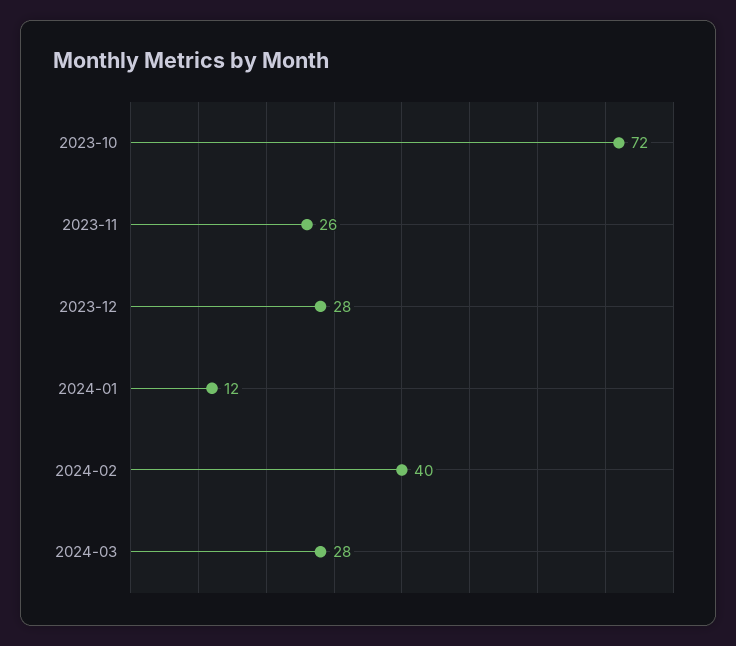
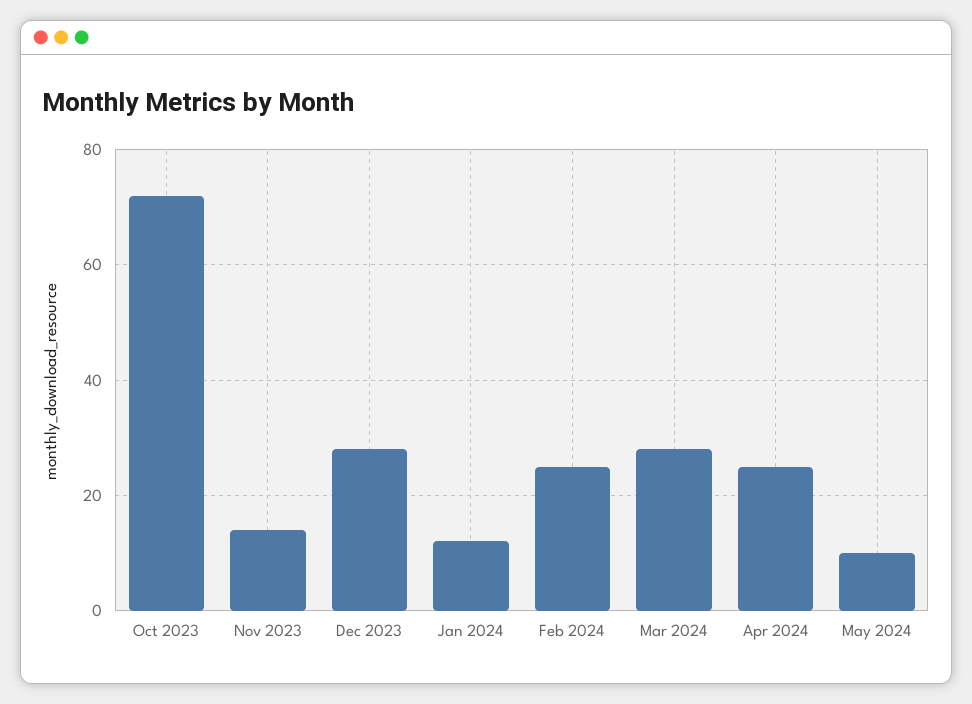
2023-11: 26 -> 15
2024-02: 40 -> 25
Apr 2024: none -> 25
May 2024: none -> 10

